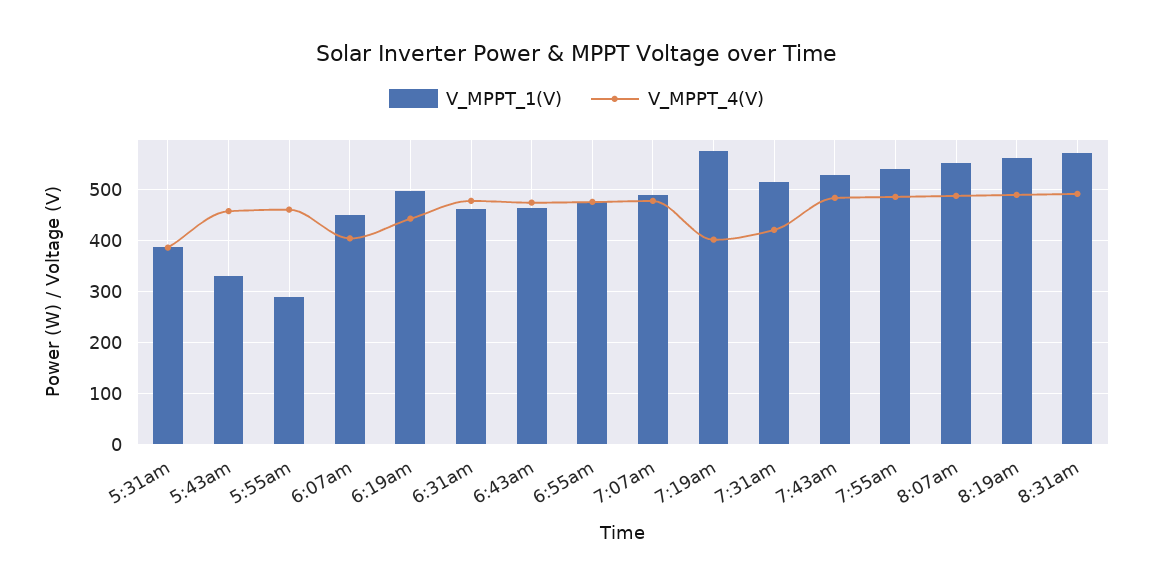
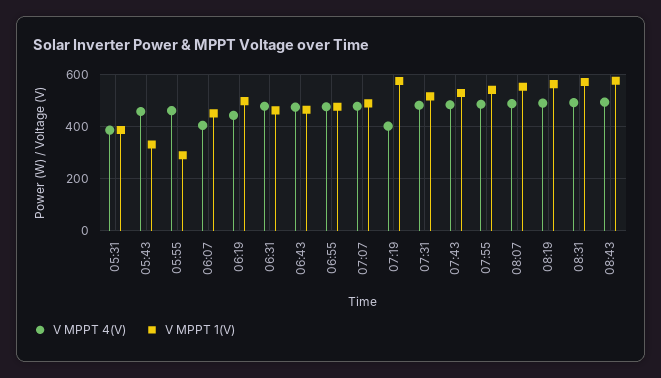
V_MPPT_4(V), 7:31am: 420 -> 475
V_MPPT_4(V), 08:43: none -> 500
V_MPPT_1(V), 08:43: none -> 575

